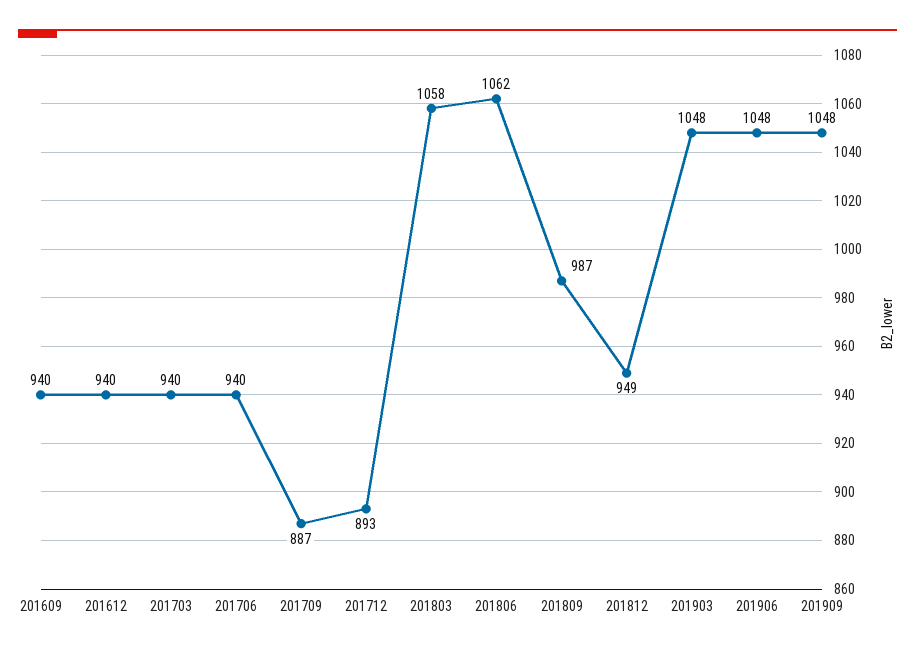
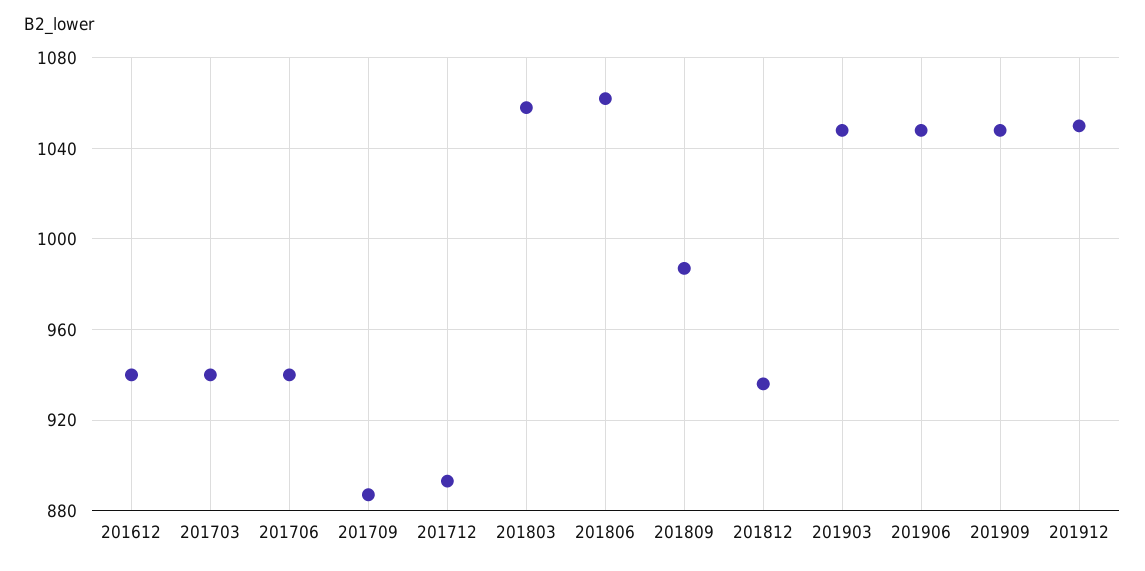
201609: 940 -> none
201812: 949 -> 935
201912: none -> 1050

